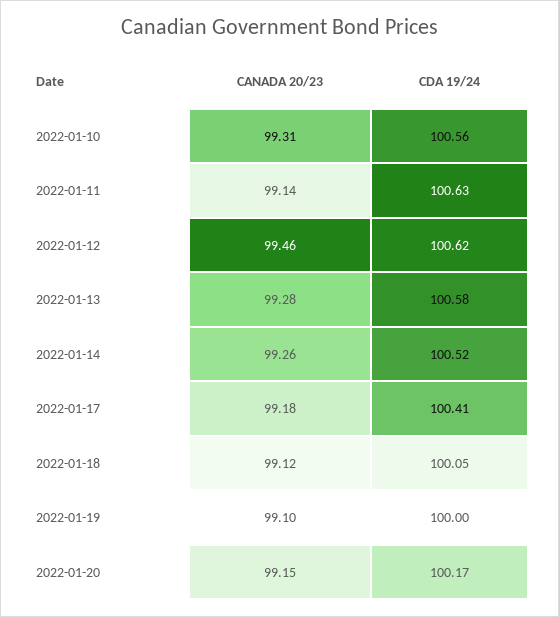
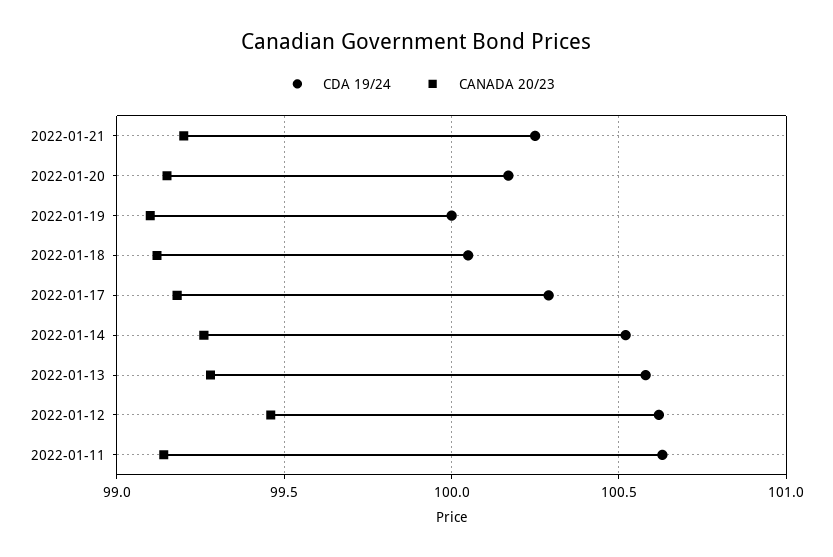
CANADA 20/23, 2022-01-10: 99.31 -> none
CDA 19/24, 2022-01-10: 100.56 -> none
CDA 19/24, 2022-01-17: 100.41 -> 100.3
CDA 19/24, 2022-01-21: none -> 100.25
CANADA 20/23, 2022-01-21: none -> 99.2

